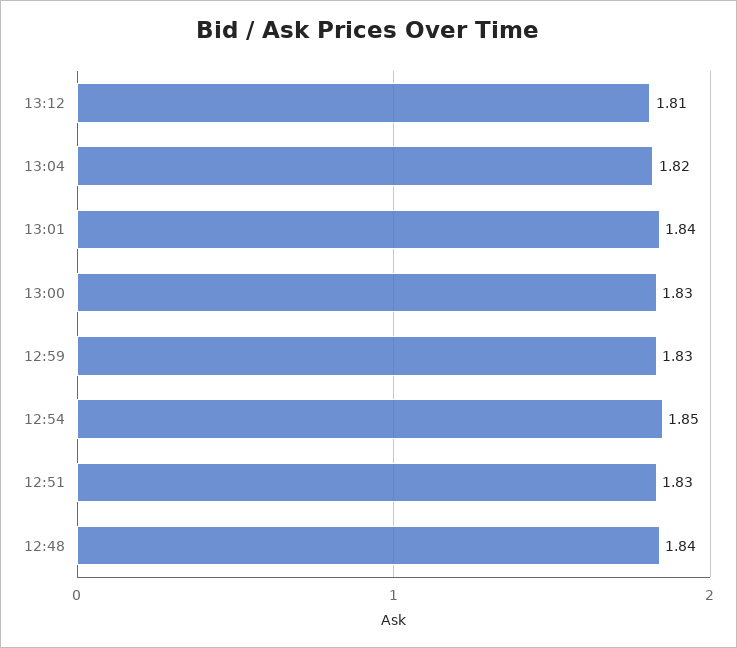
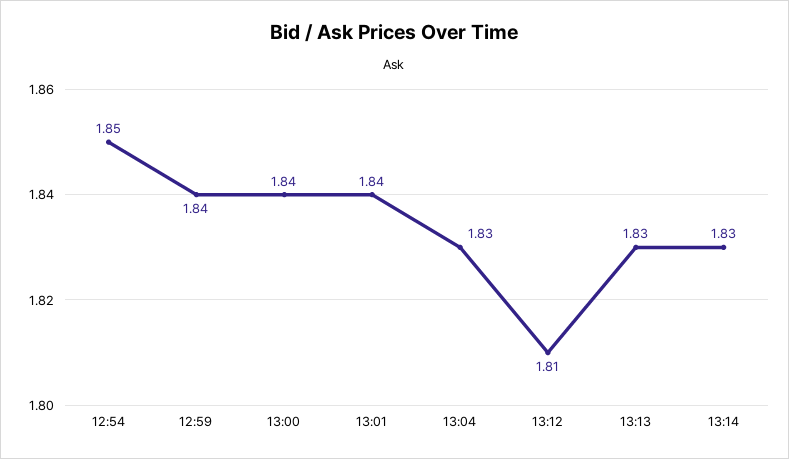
13:04: 1.82 -> 1.83
13:00: 1.83 -> 1.84
12:59: 1.83 -> 1.84
12:51: 1.83 -> none
12:48: 1.84 -> none
13:13: none -> 1.83
13:14: none -> 1.83

